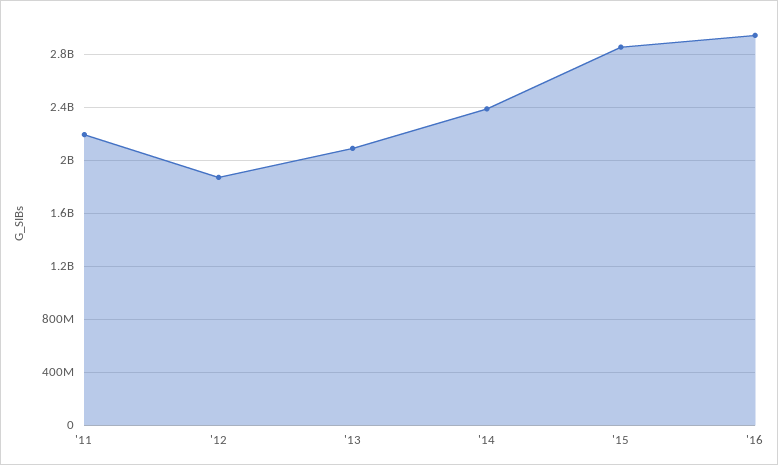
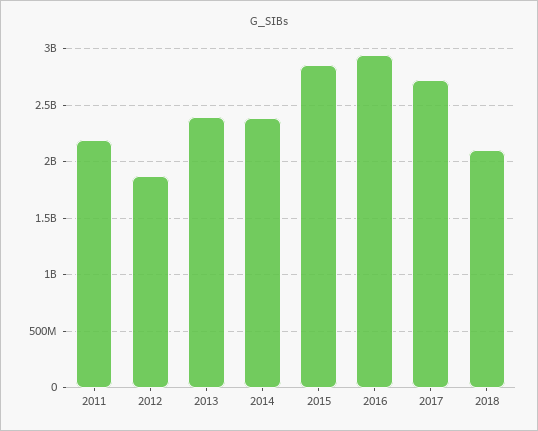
'13: 2100000000 -> 2400000000
2017: none -> 2700000000
2018: none -> 2100000000

